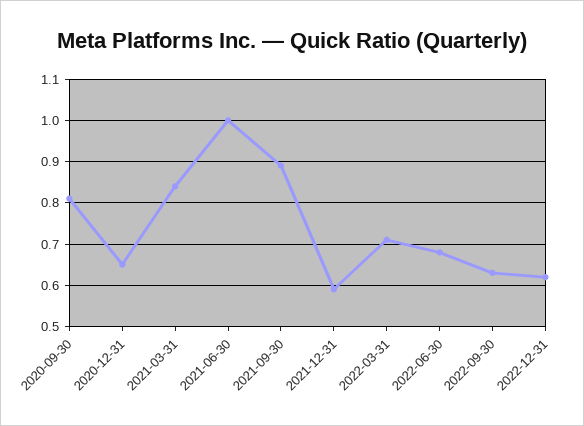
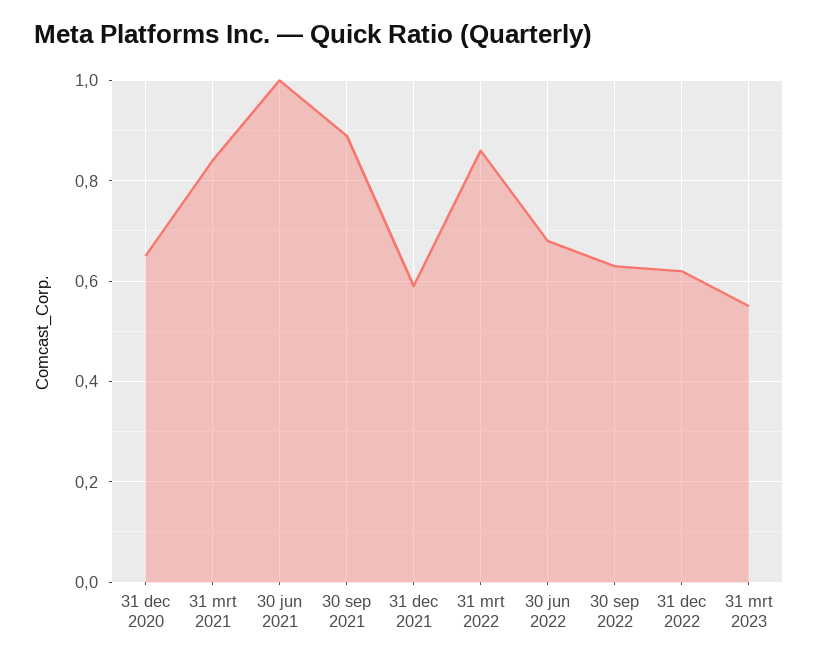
2020-09-30: 0.8 -> none
2022-03-31: 0.7 -> 0.85
31 mrt 2023: none -> 0.55

